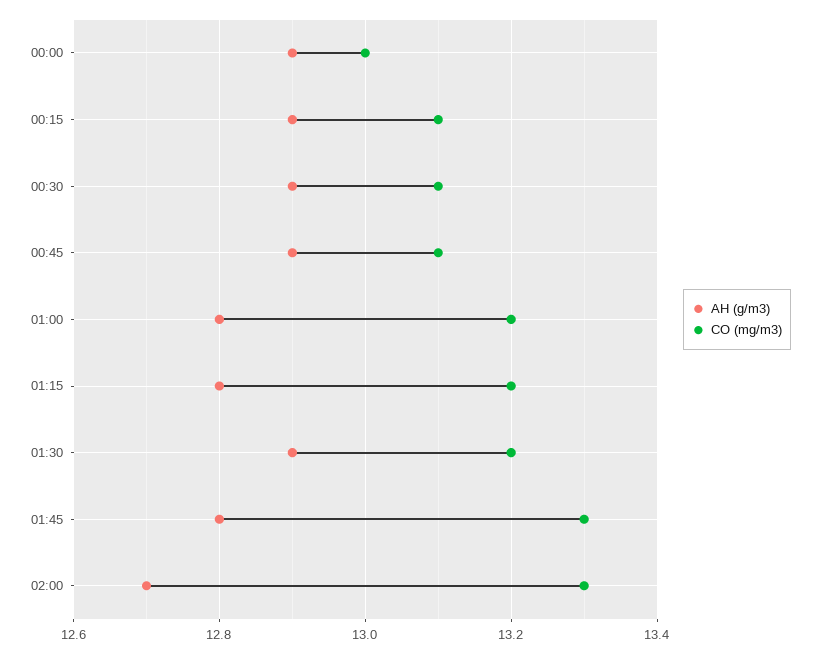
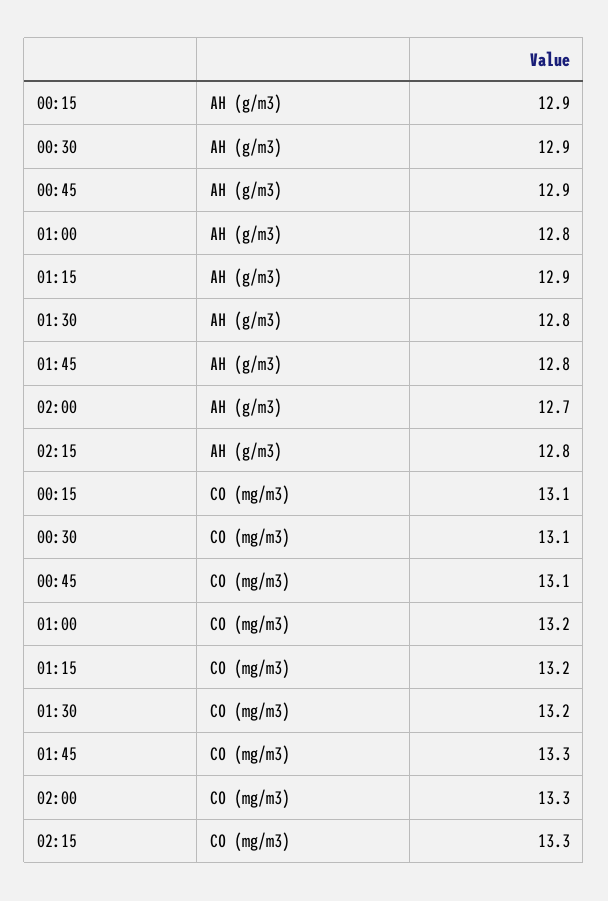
AH (g/m3), 00:00: 12.9 -> none
CO (mg/m3), 00:00: 13 -> none
AH (g/m3), 01:15: 12.8 -> 12.9
AH (g/m3), 01:30: 12.9 -> 12.8
AH (g/m3), 02:15: none -> 12.8
CO (mg/m3), 02:15: none -> 13.3

